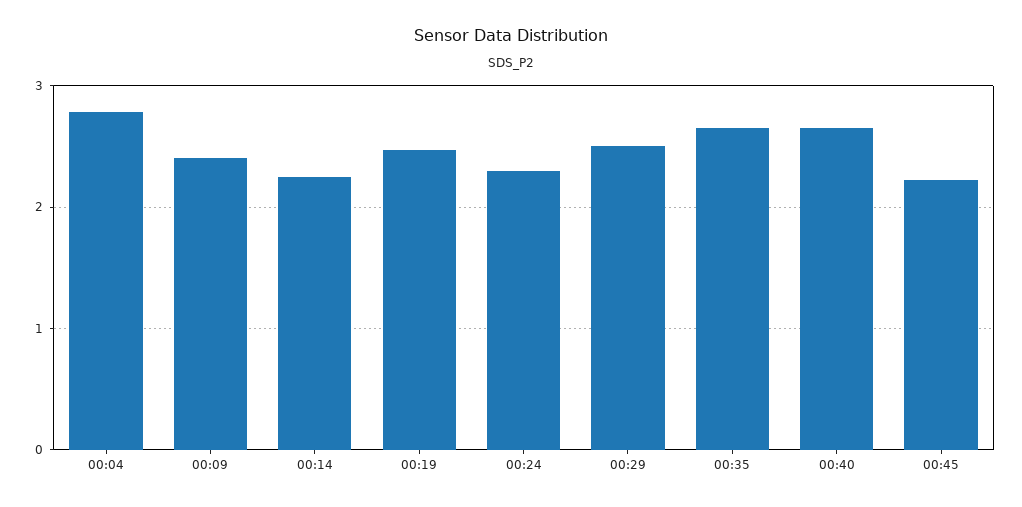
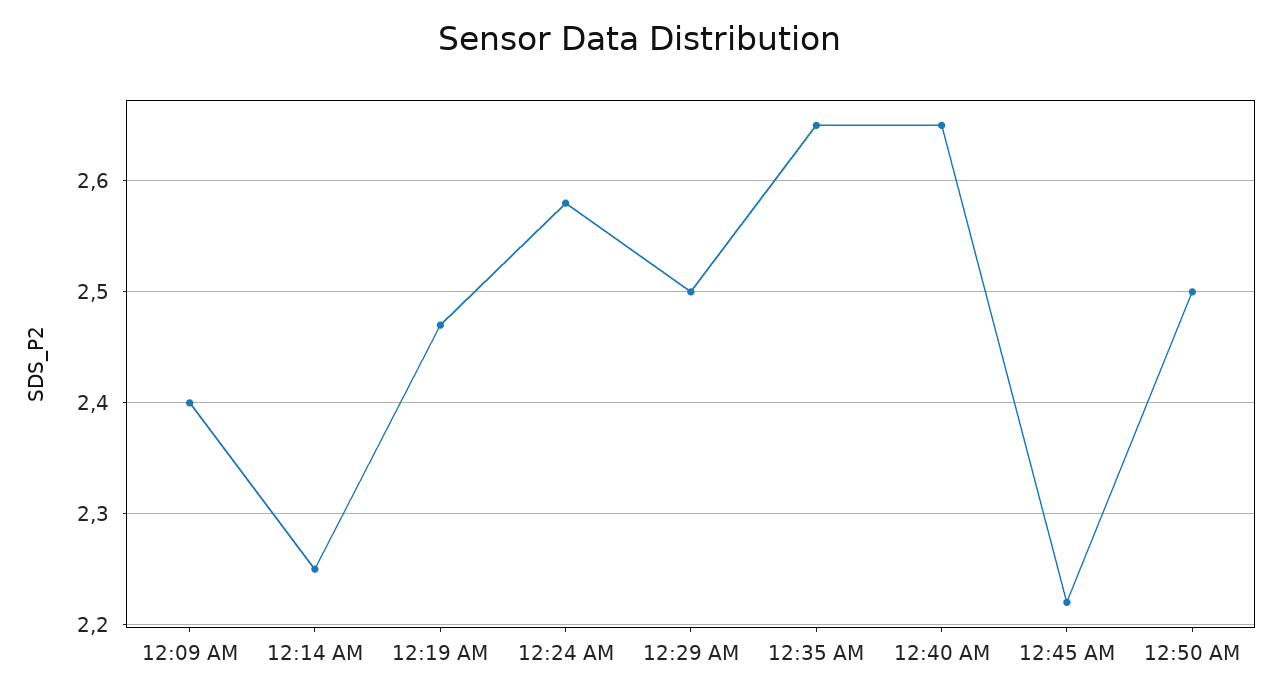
00:04: 2.8 -> none
00:24: 2.3 -> 2.58
12:50 AM: none -> 2.5

